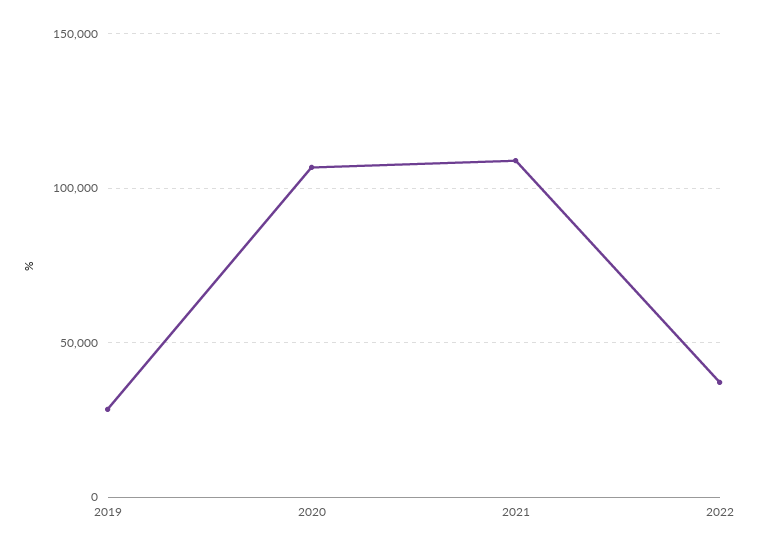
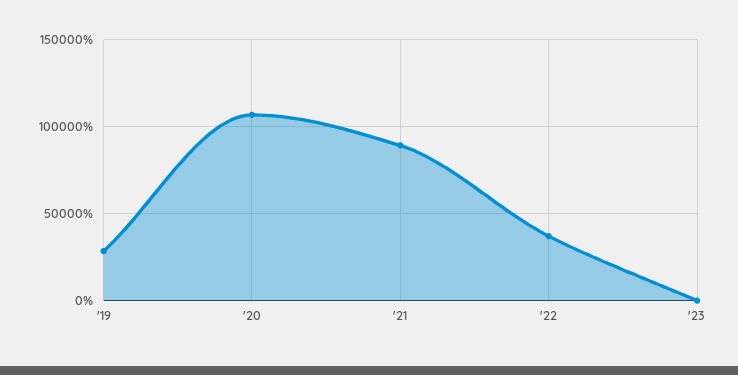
2021: 110000 -> 90000
'23: none -> 0

